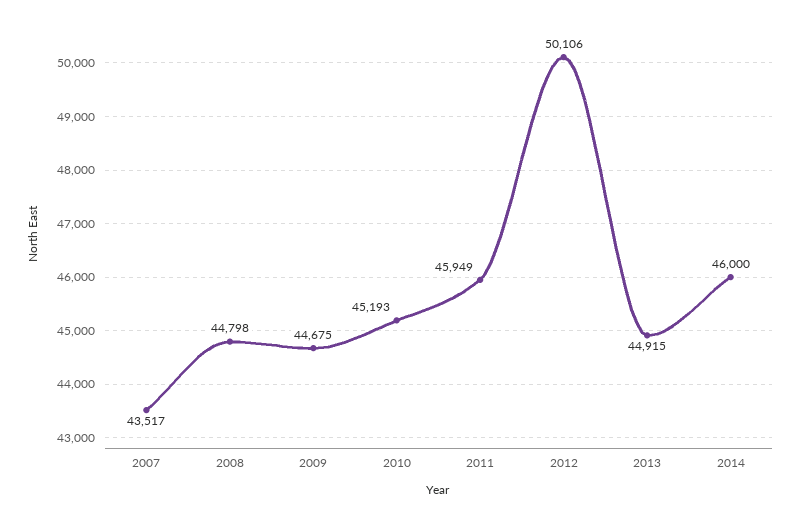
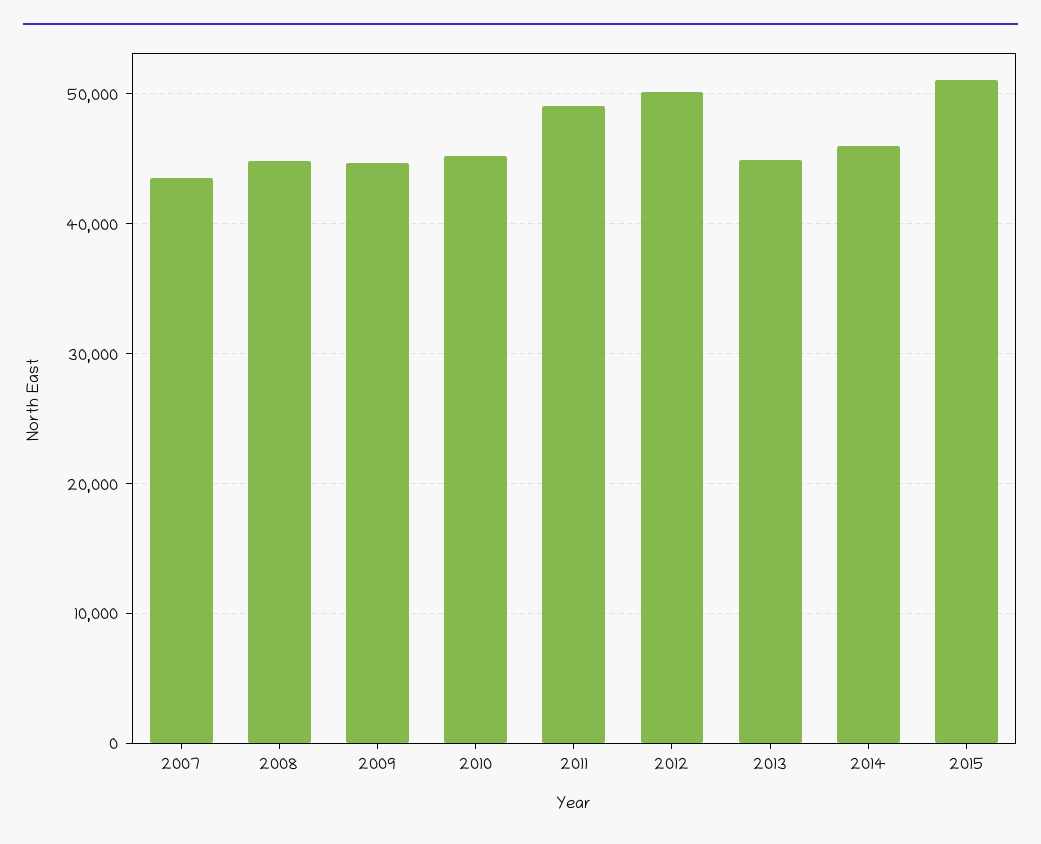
2011: 45949 -> 49000
2015: none -> 51000

